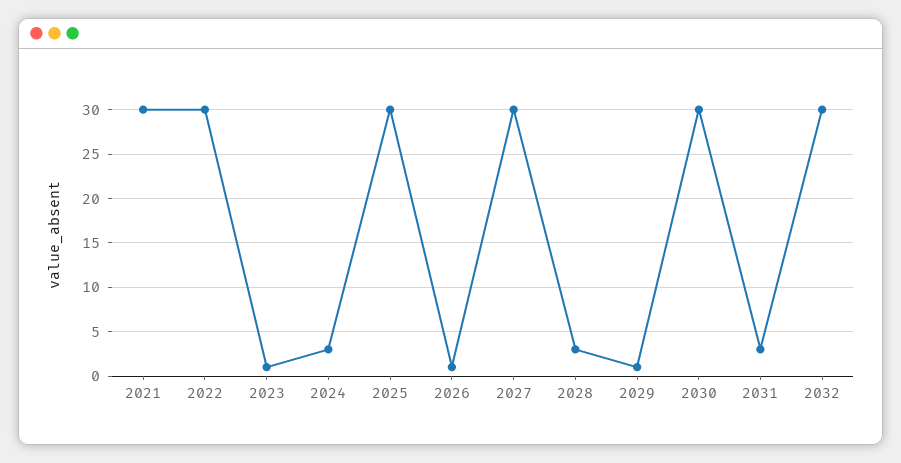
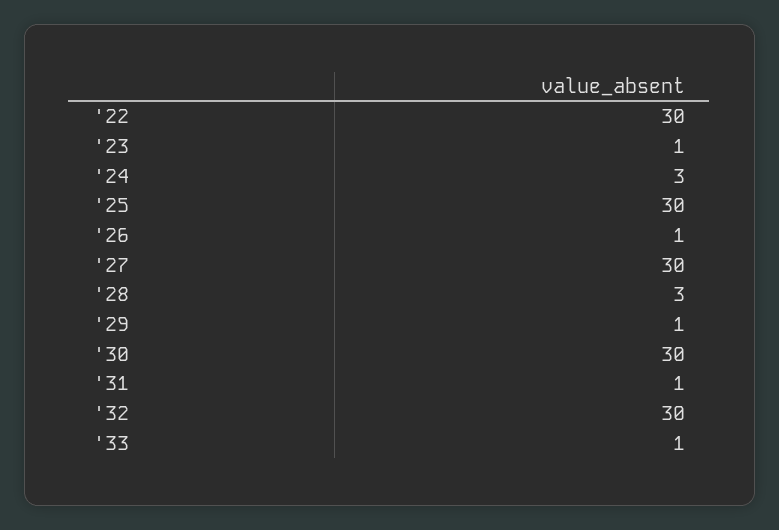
2021: 30 -> none
2031: 3 -> 1
'33: none -> 1

